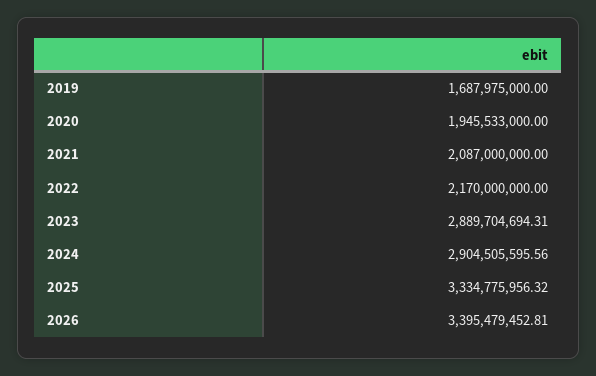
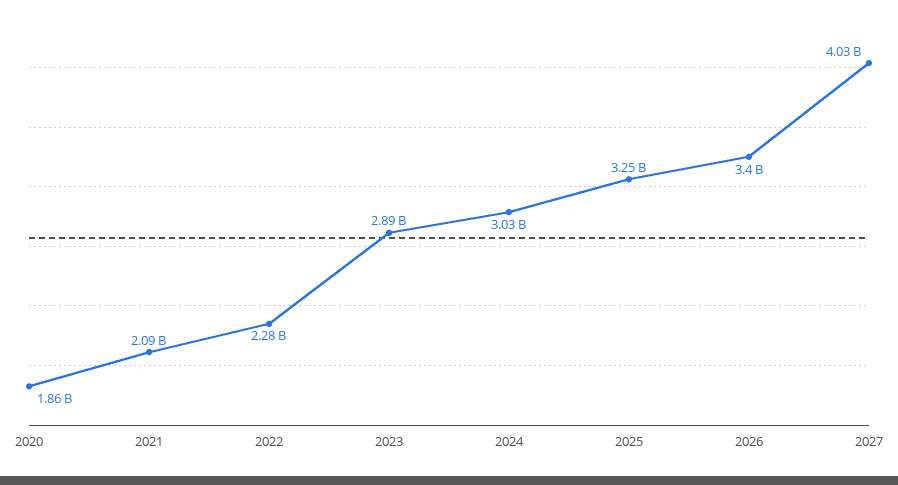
2019: 1687975000 -> none
2020: 1945533000 -> 1860000000
2022: 2170000000 -> 2280000000
2024: 2904505595.56 -> 3030000000
2025: 3334775956.32 -> 3250000000
2027: none -> 4030000000

